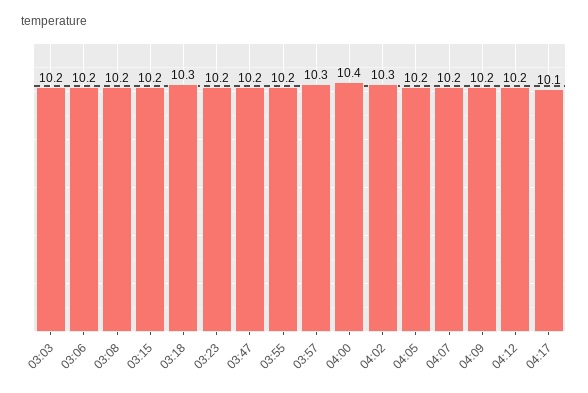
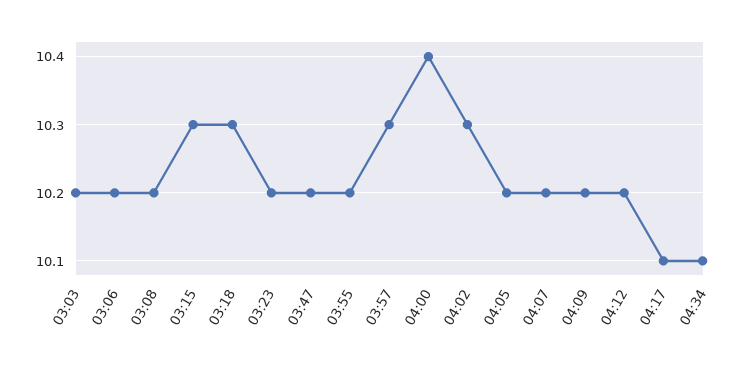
03:15: 10.2 -> 10.3
04:34: none -> 10.1

